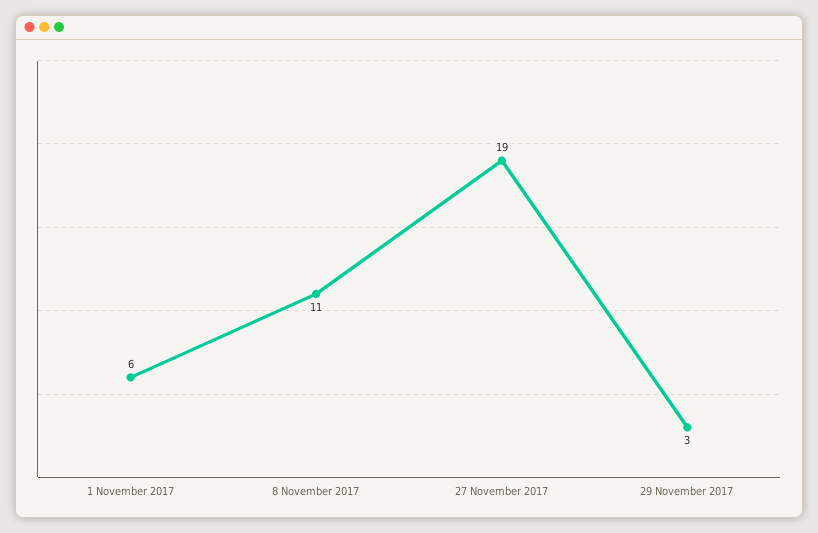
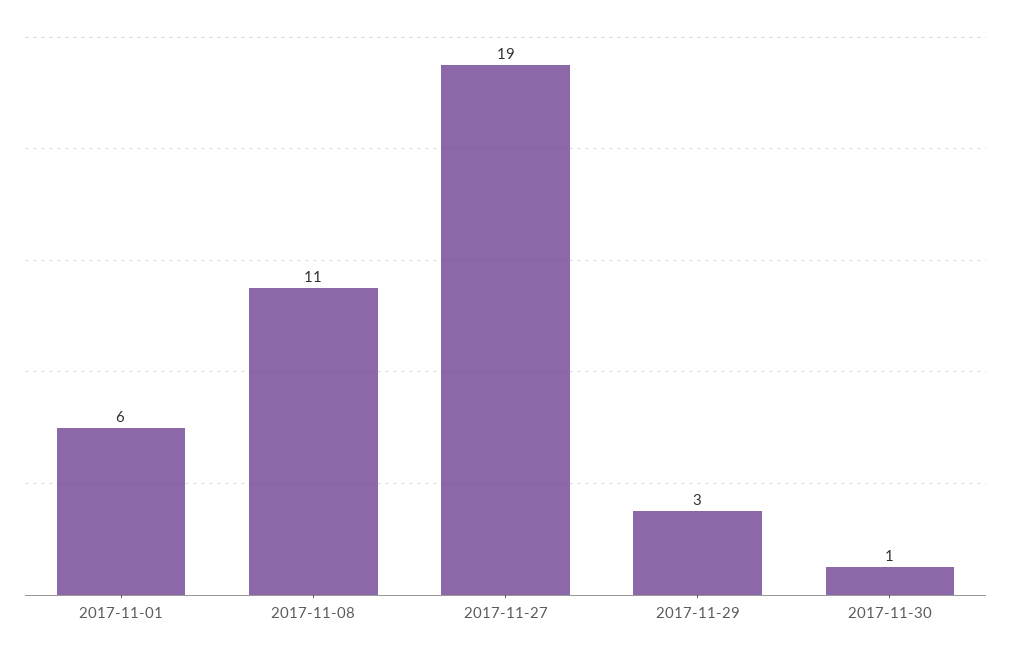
2017-11-30: none -> 1

